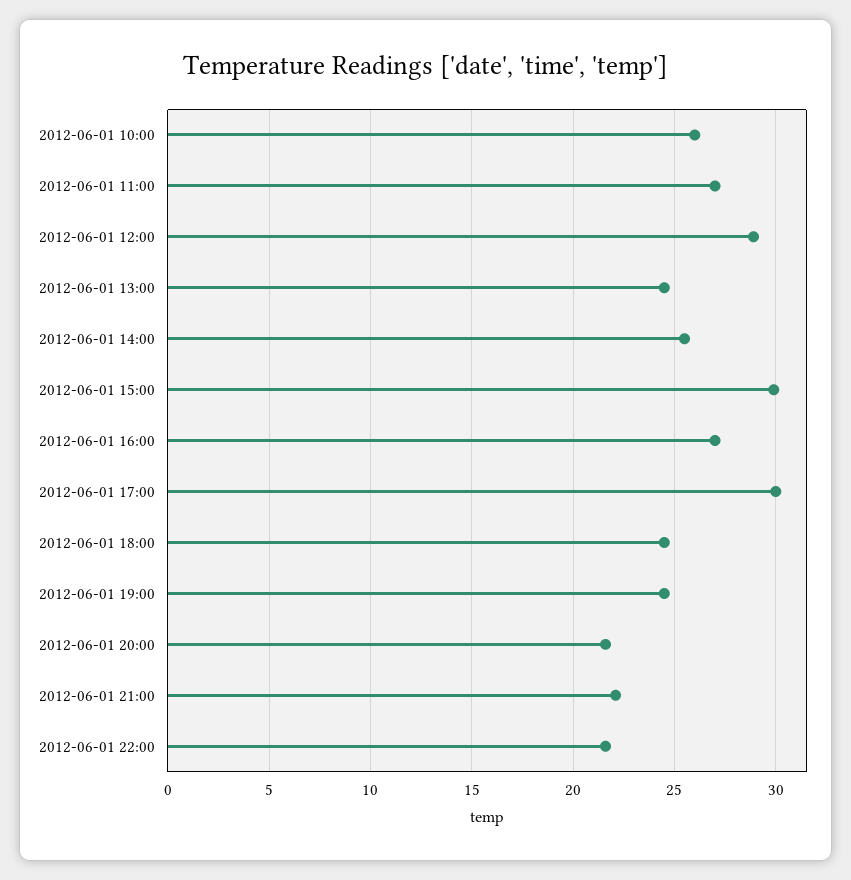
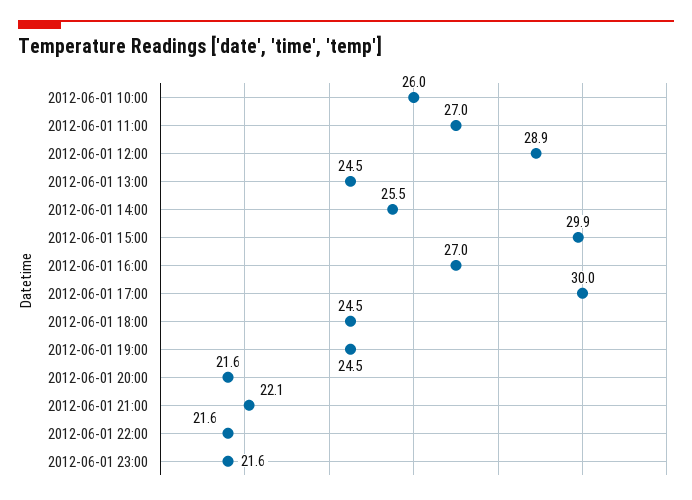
2012-06-01 23:00: none -> 21.6

